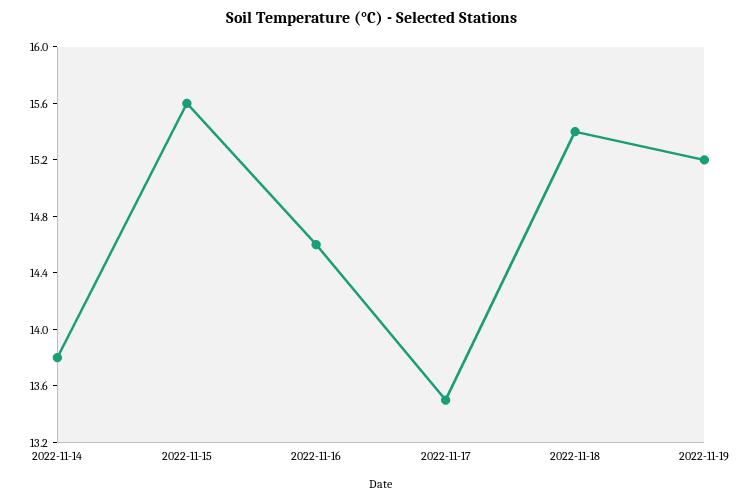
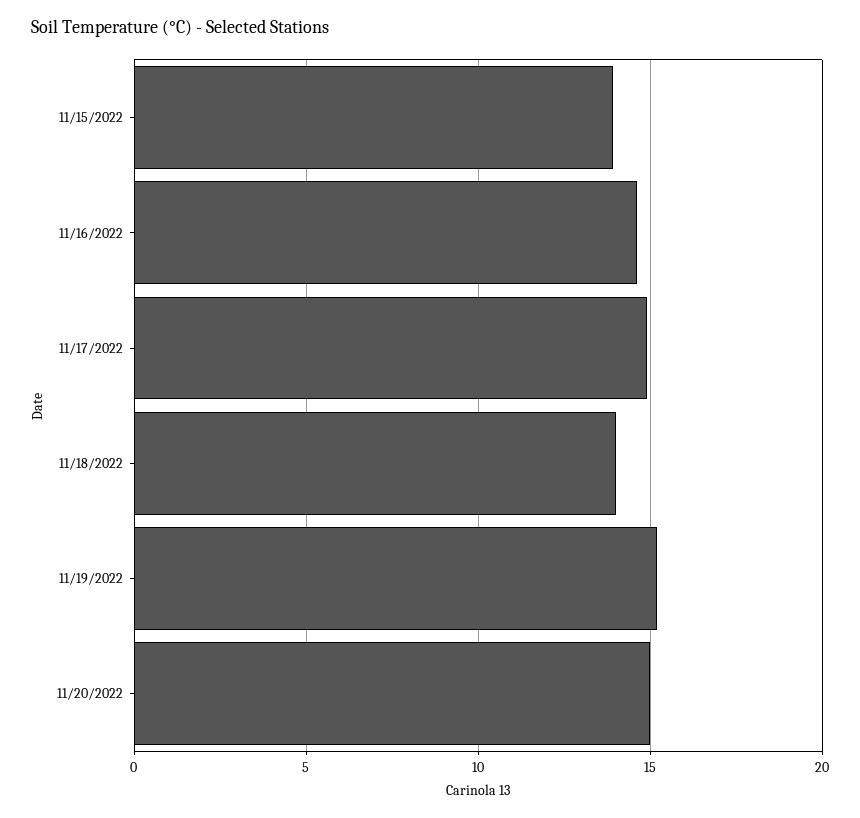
2022-11-14: 13.8 -> none
2022-11-15: 15.6 -> 14
2022-11-17: 13.5 -> 15
2022-11-18: 15.4 -> 14
11/20/2022: none -> 15

